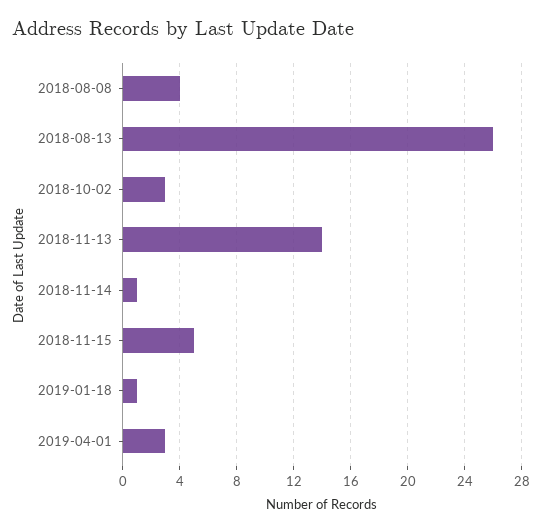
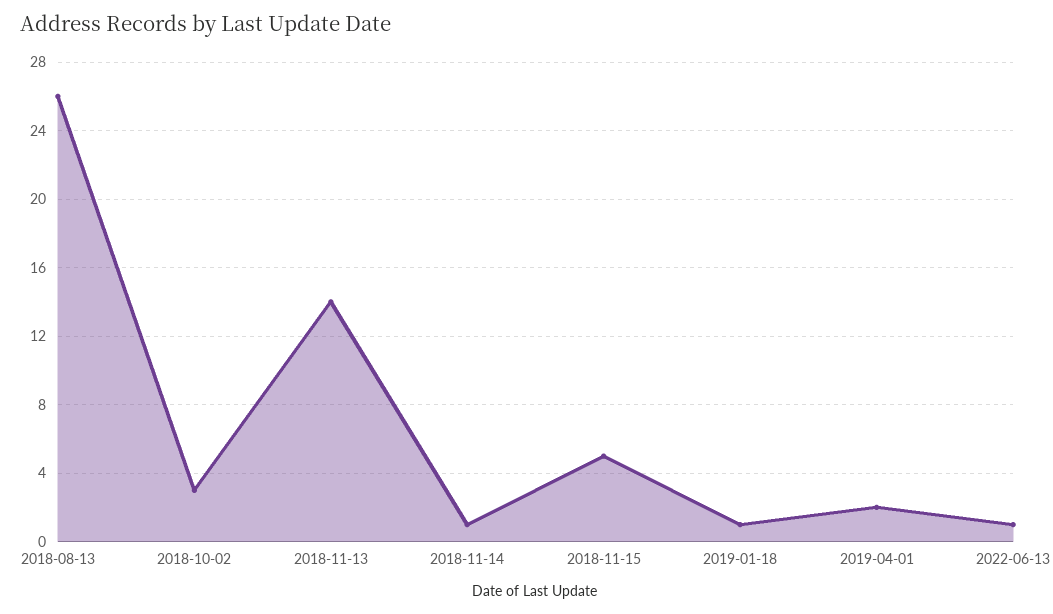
2018-08-08: 4 -> none
2019-04-01: 3 -> 2
2022-06-13: none -> 1

